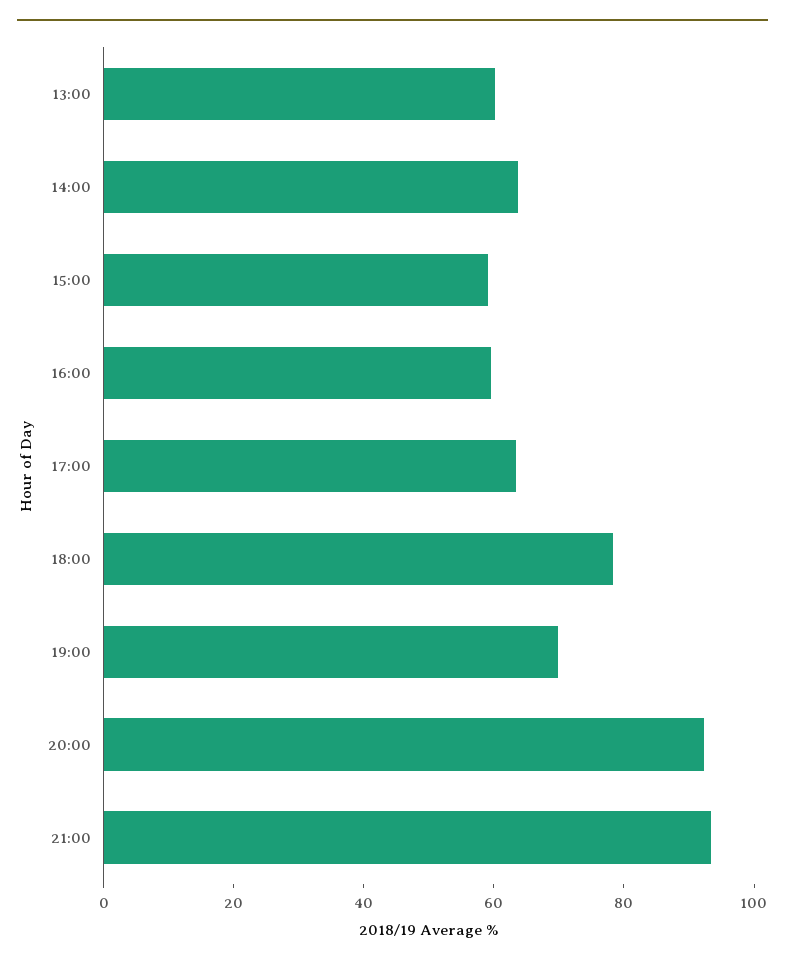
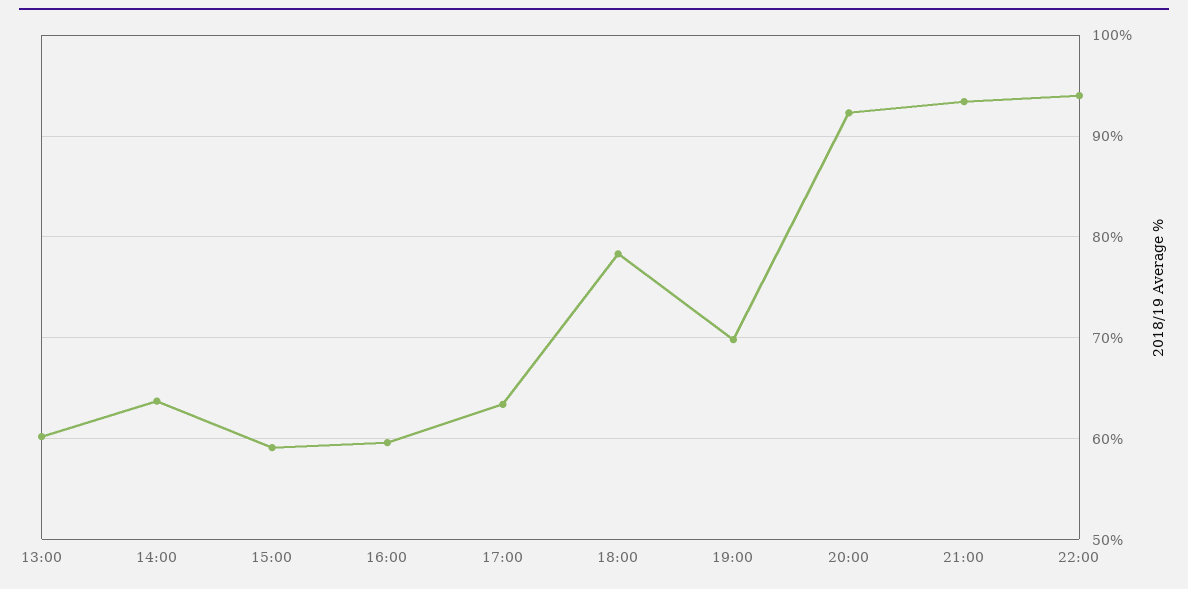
22:00: none -> 94

